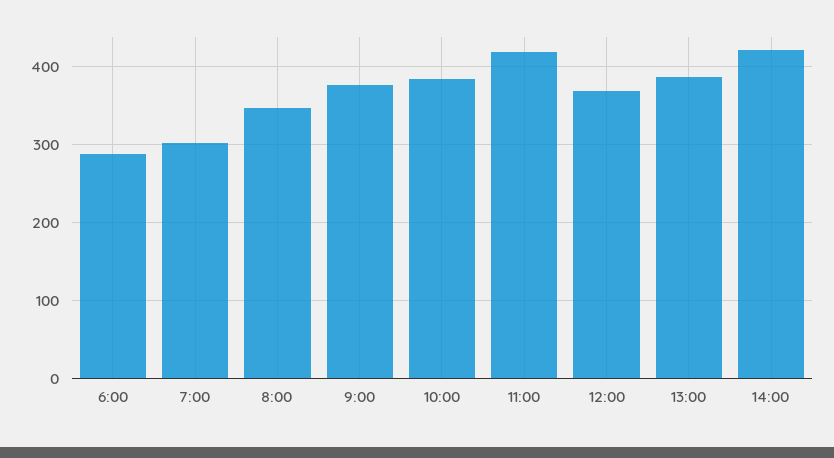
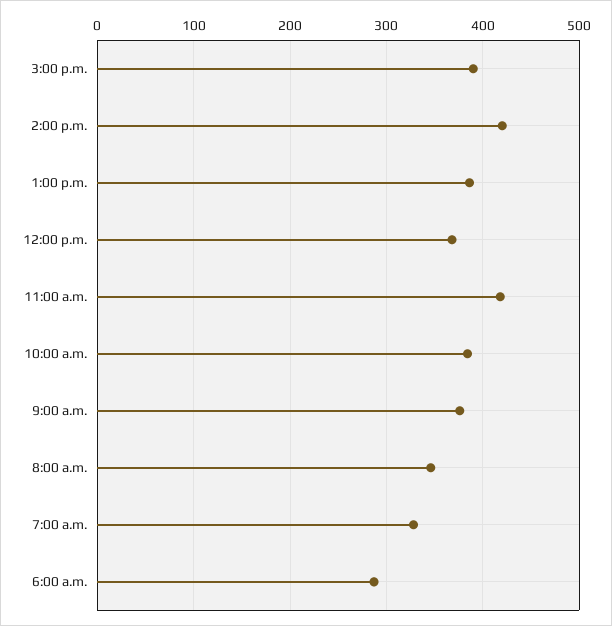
7:00: 300 -> 330
3:00 p.m.: none -> 390

